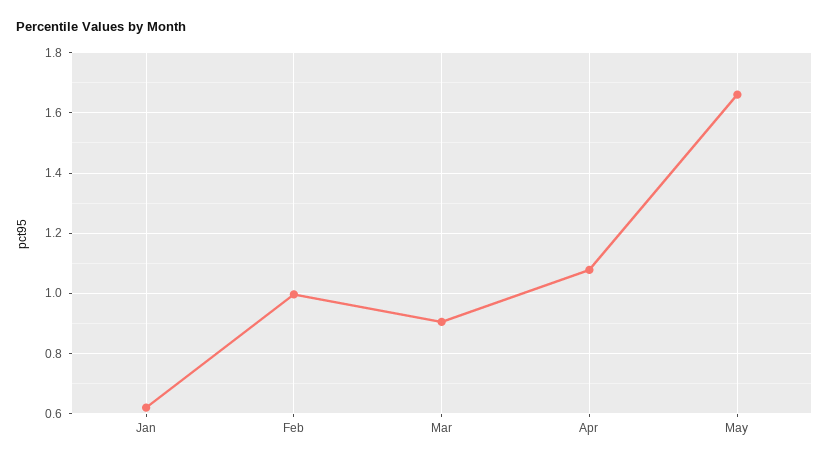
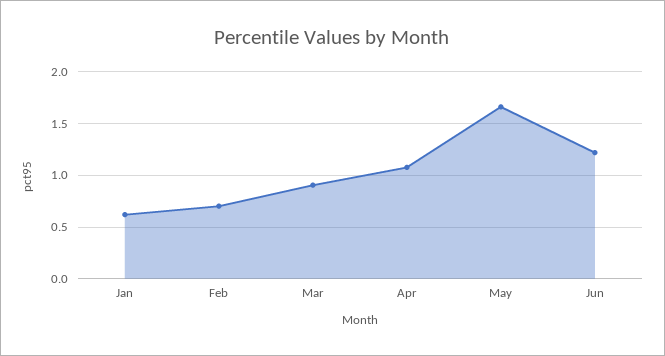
Feb: 1 -> 0.7
Jun: none -> 1.2

